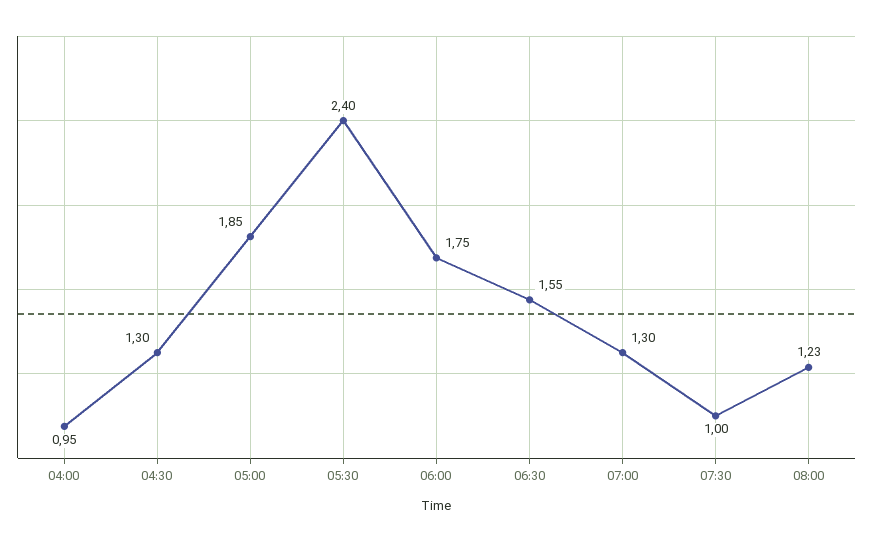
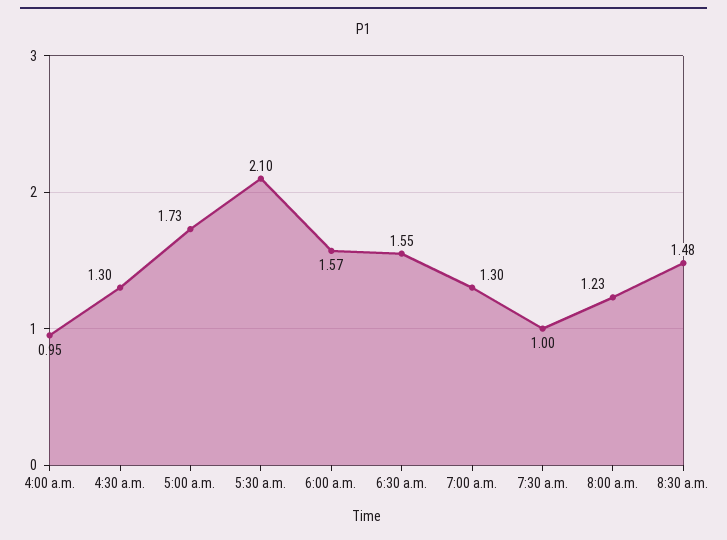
05:00: 1.85 -> 1.73
05:30: 2.4 -> 2.1
06:00: 1.75 -> 1.57
8:30 a.m.: none -> 1.48

